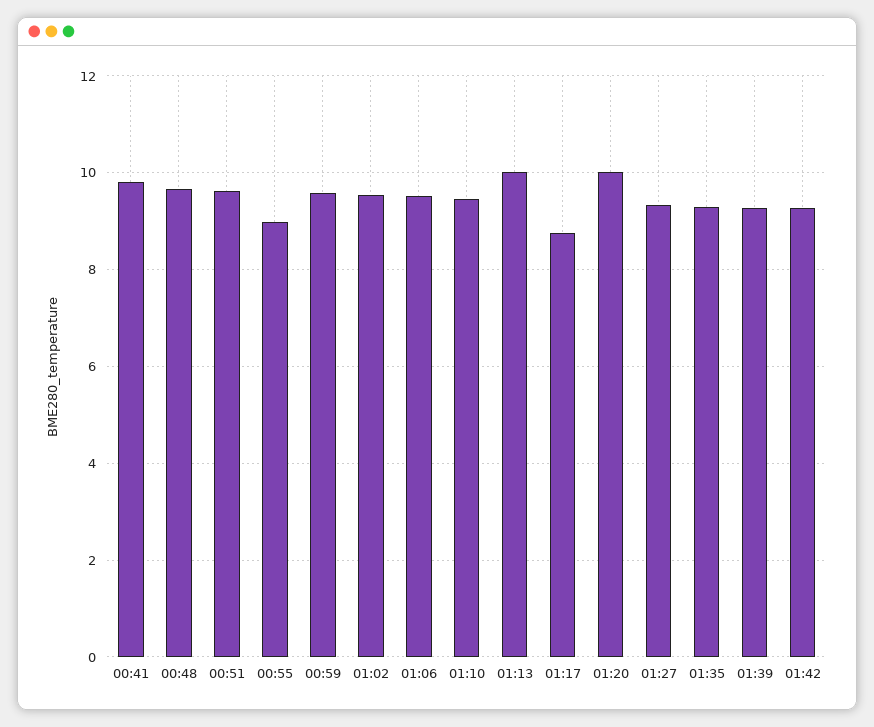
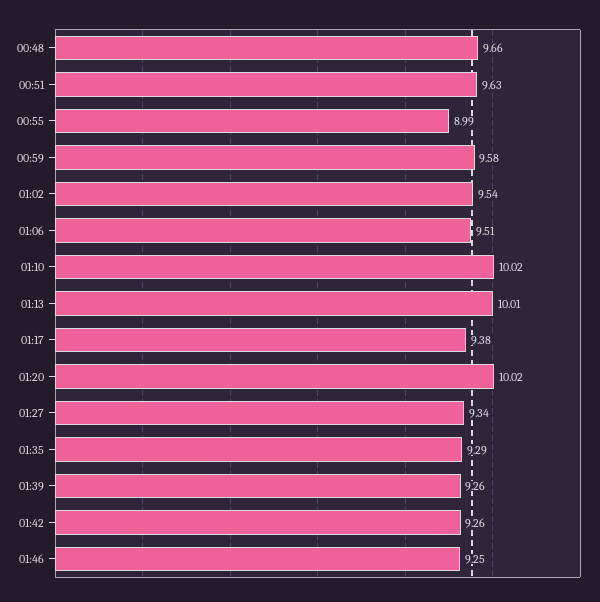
00:41: 9.8 -> none
01:10: 9.4 -> 10.02
01:17: 8.8 -> 9.38
01:46: none -> 9.25

